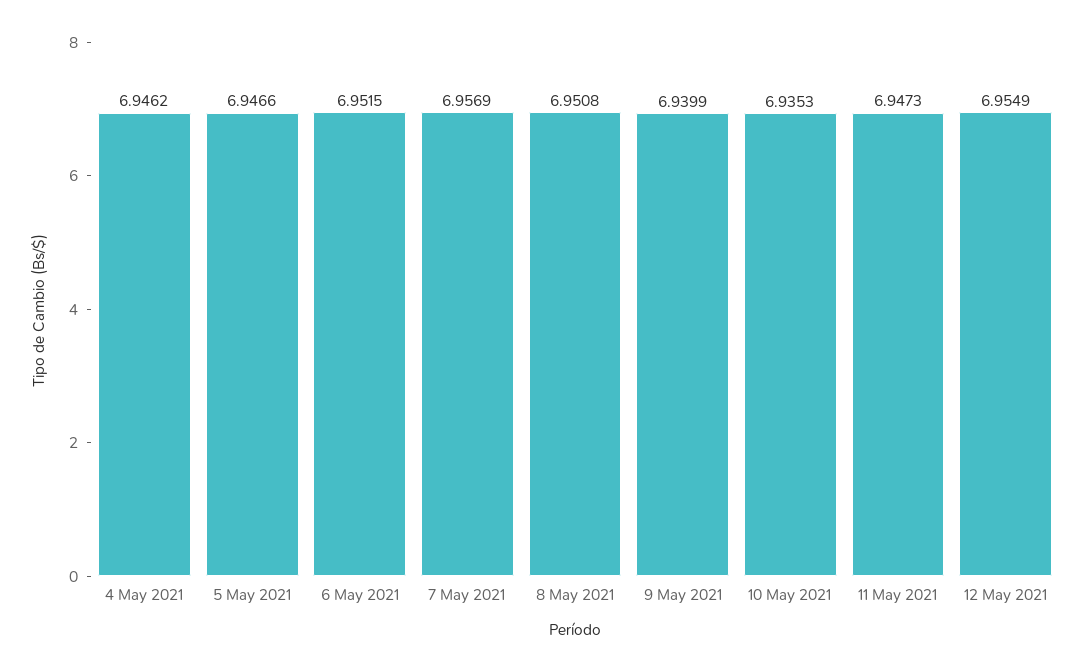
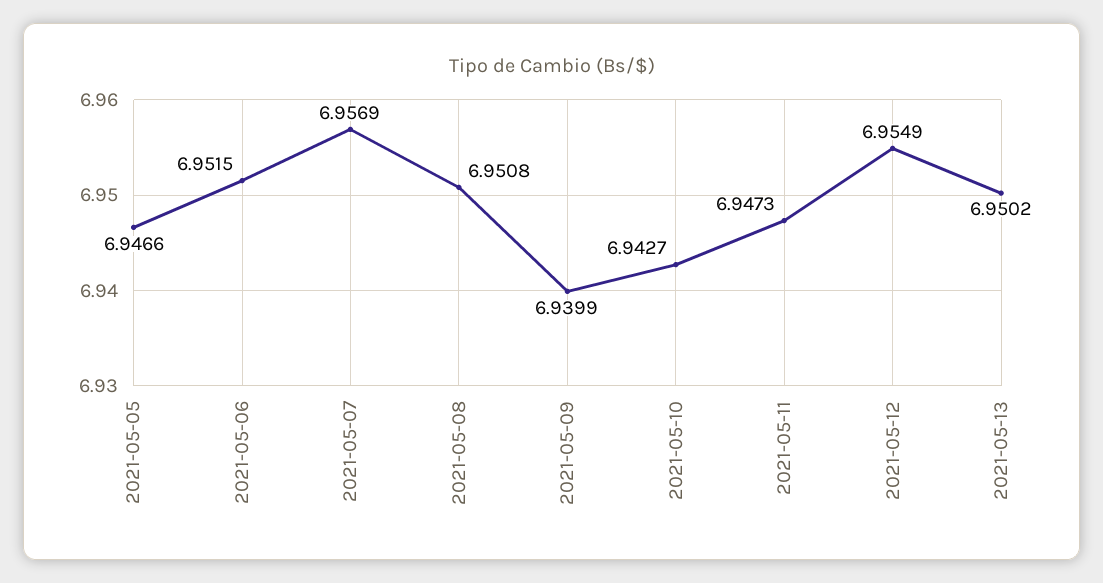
4 May 2021: 6.9462 -> none
10 May 2021: 6.9353 -> 6.9427
2021-05-13: none -> 6.9502

